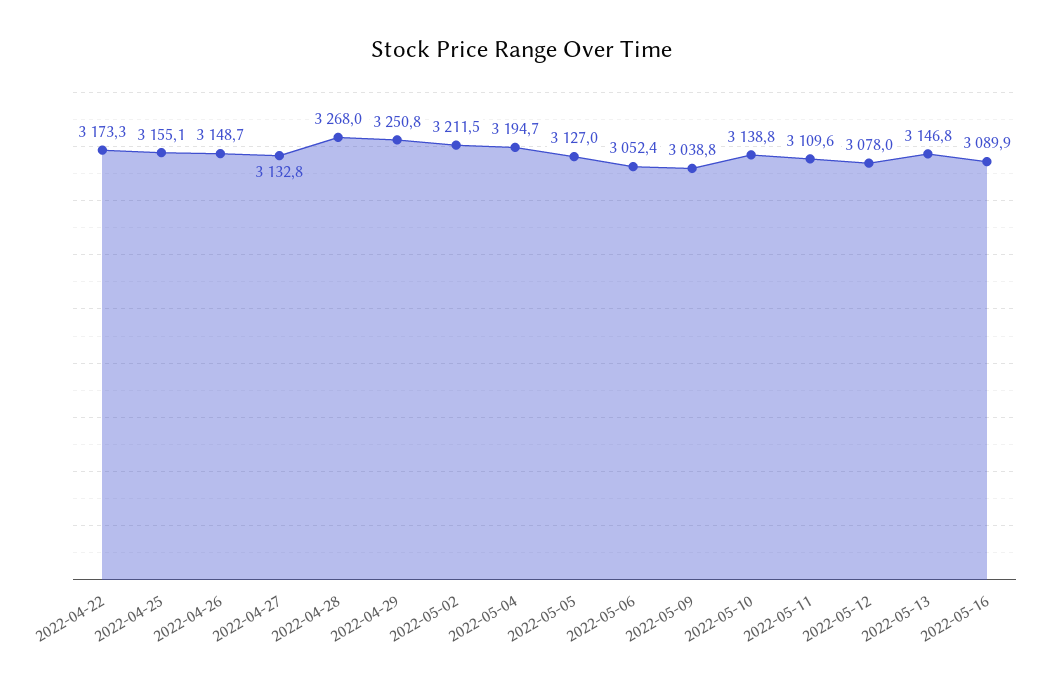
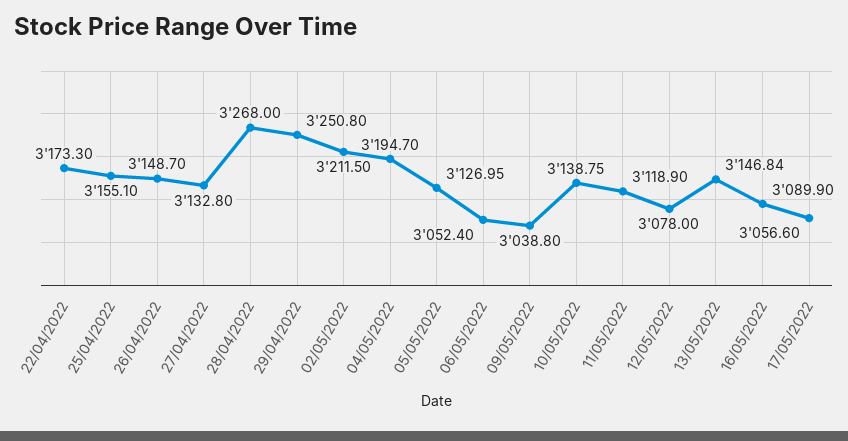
2022-05-11: 3109.6 -> 3118.9
17/05/2022: none -> 3056.6

